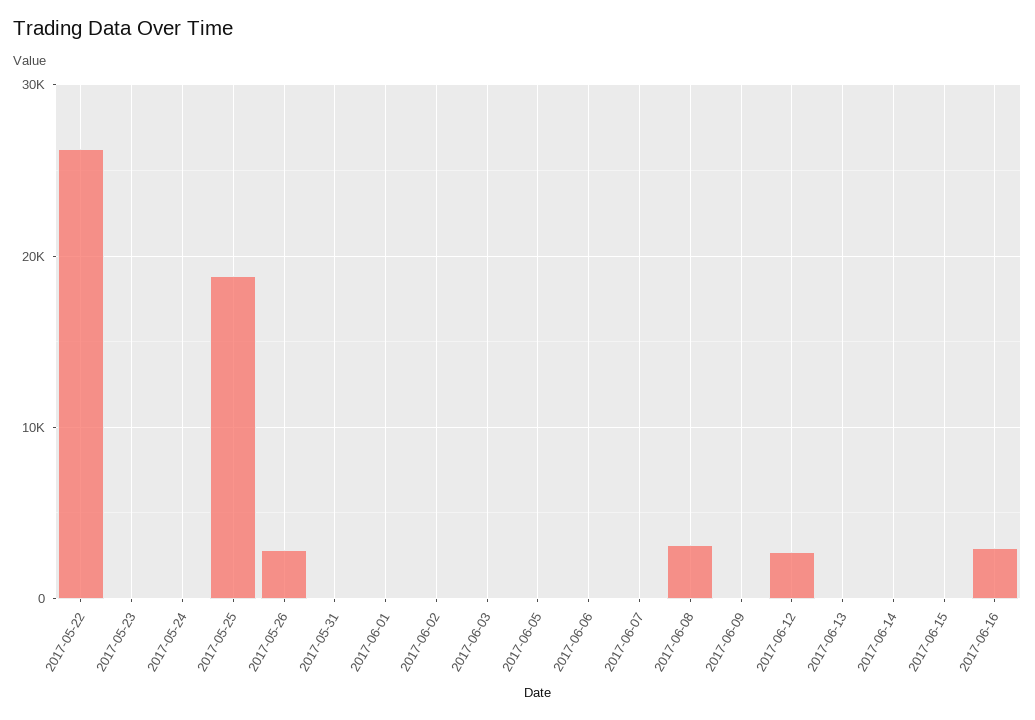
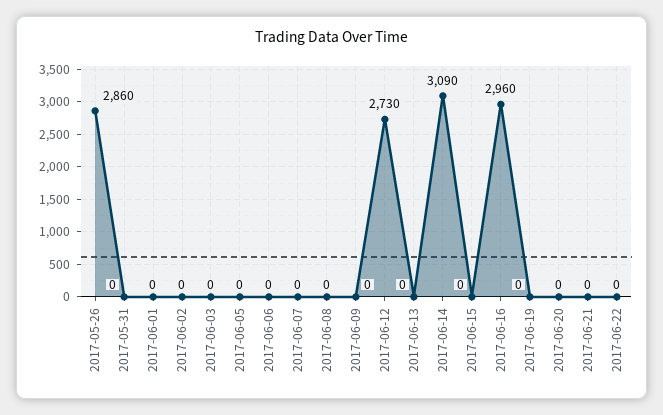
2017-05-22: 26000 -> none
2017-05-23: 0 -> none
2017-05-24: 0 -> none
2017-05-25: 19000 -> none
2017-06-08: 3000 -> 0
2017-06-14: 0 -> 3090
2017-06-19: none -> 0
2017-06-20: none -> 0
2017-06-21: none -> 0
2017-06-22: none -> 0

